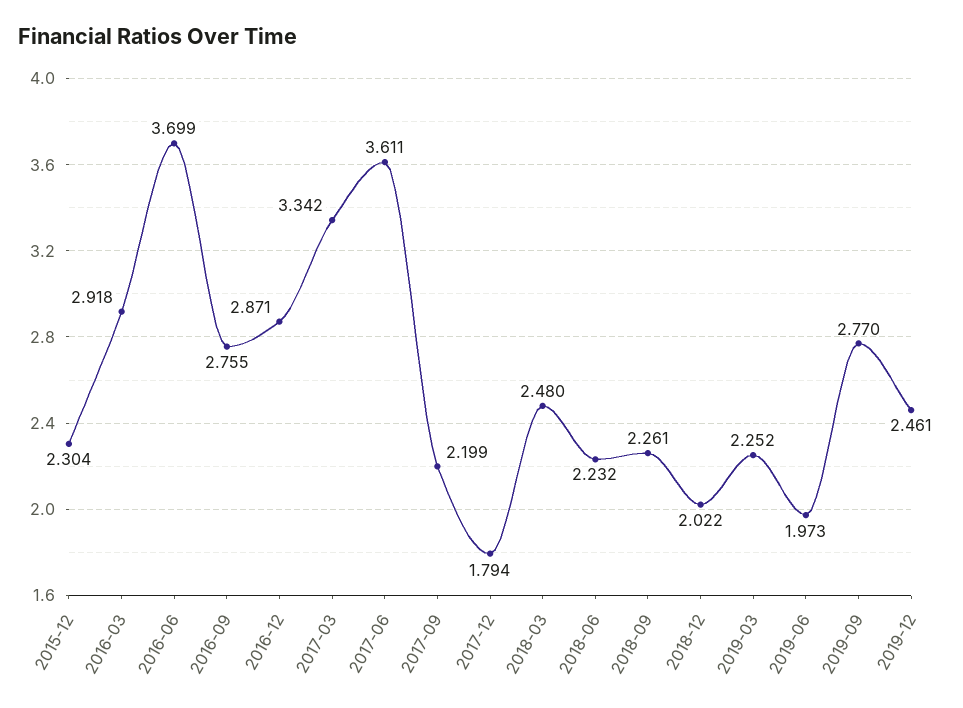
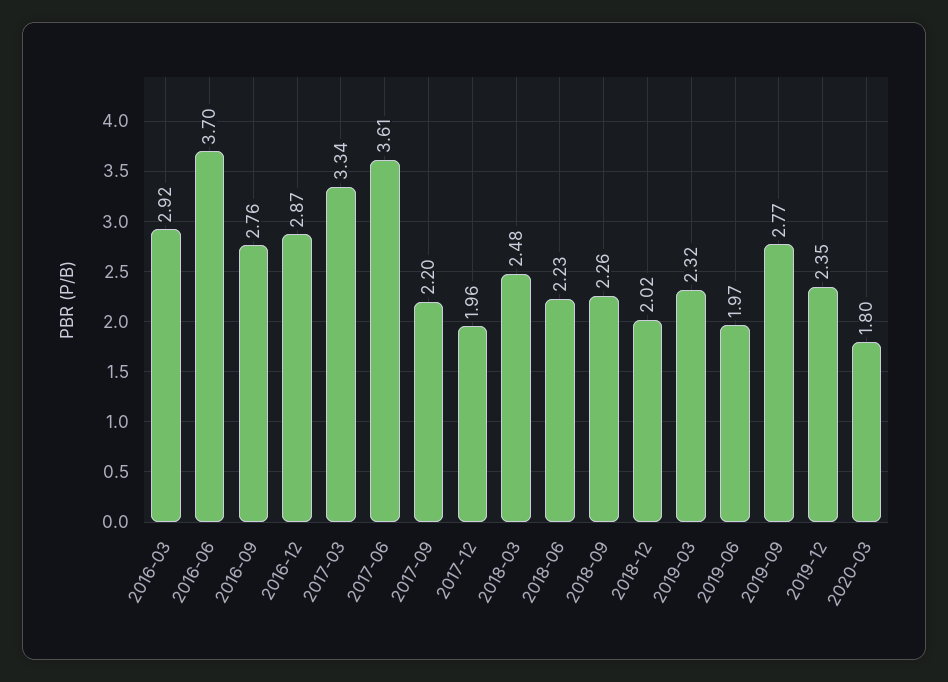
2015-12: 2.304 -> none
2017-12: 1.794 -> 1.96
2019-03: 2.252 -> 2.32
2019-12: 2.461 -> 2.35
2020-03: none -> 1.8

